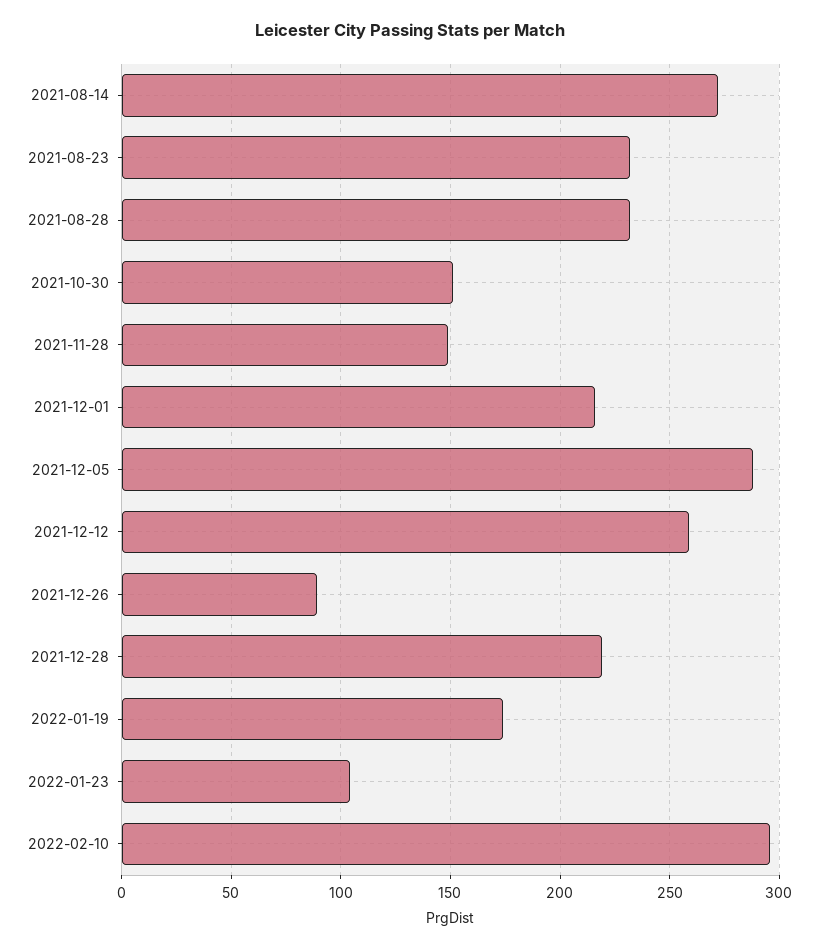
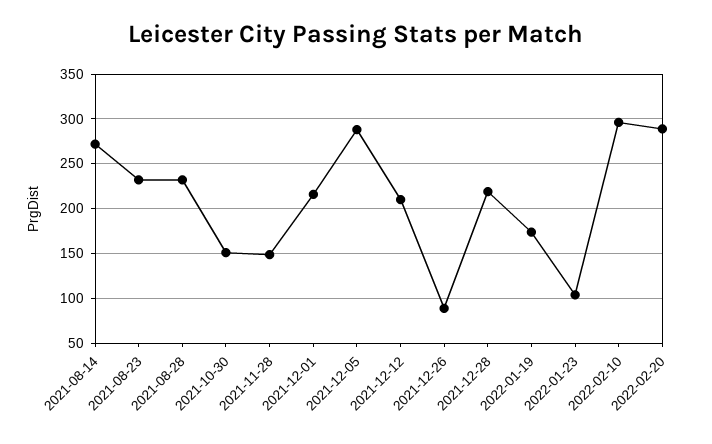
2021-12-12: 260 -> 210
2022-02-20: none -> 290

